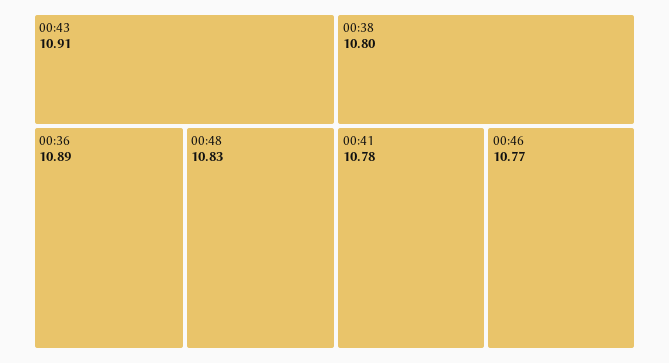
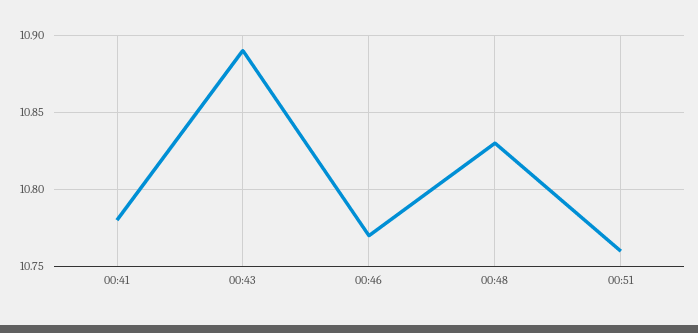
00:43: 10.91 -> 10.89
00:36: 10.89 -> none
00:38: 10.8 -> none
00:51: none -> 10.76

